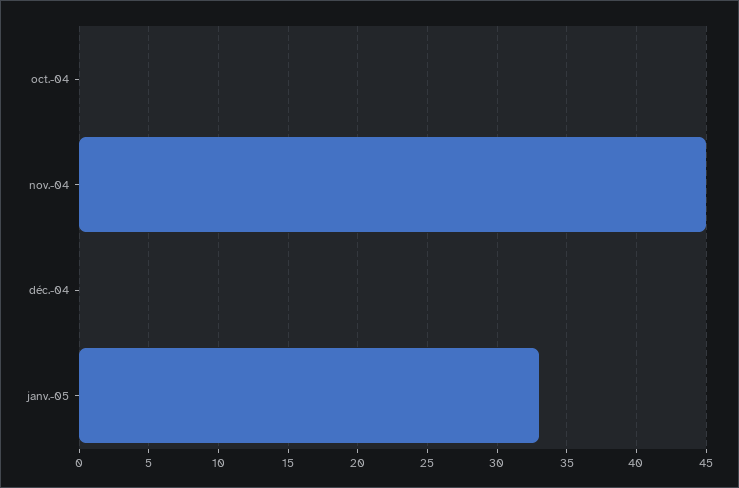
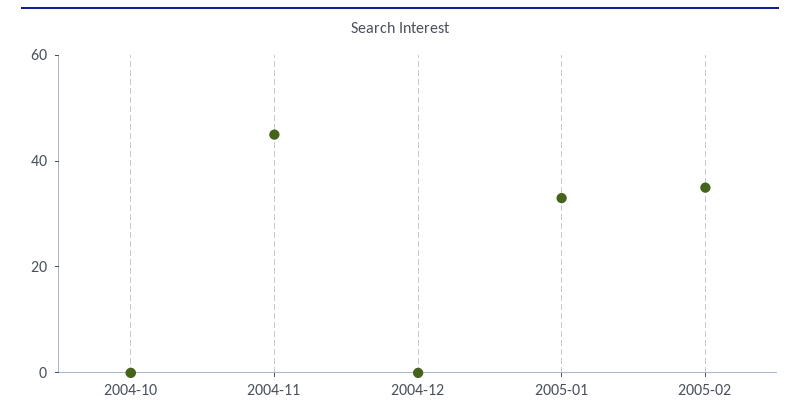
2005-02: none -> 35

